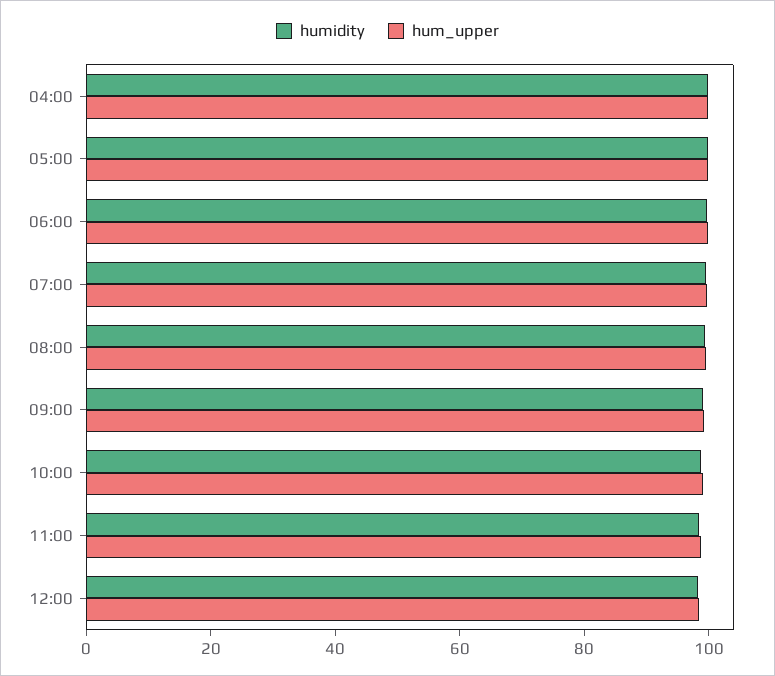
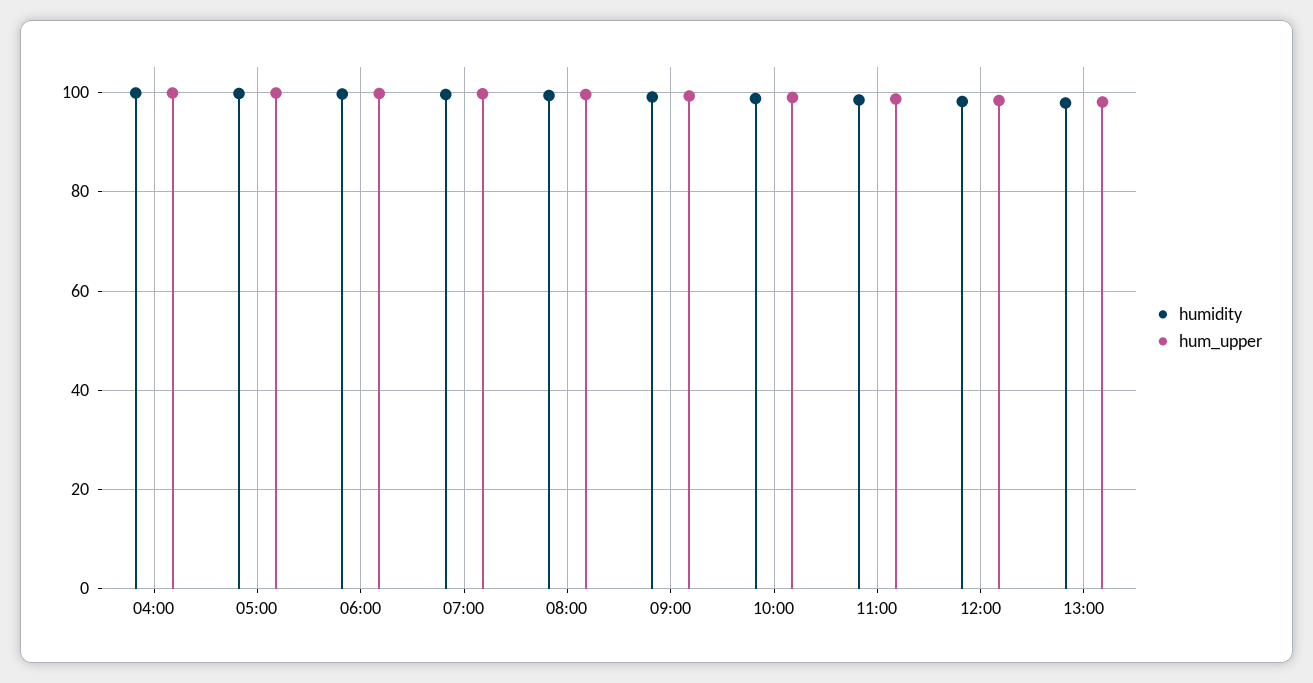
humidity, 13:00: none -> 98
hum_upper, 13:00: none -> 98

